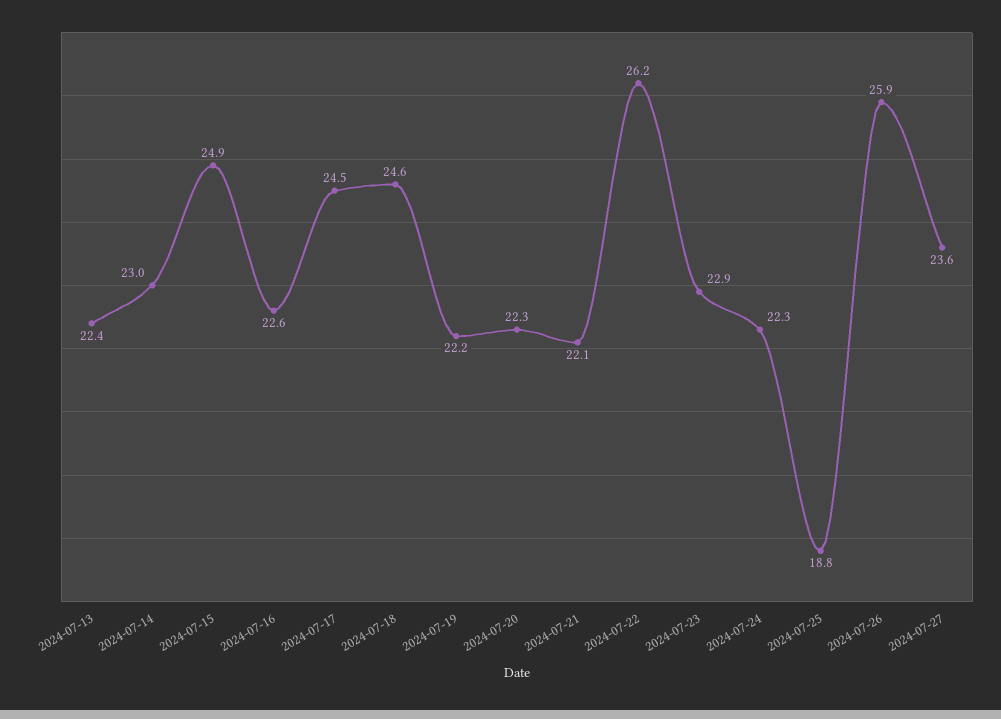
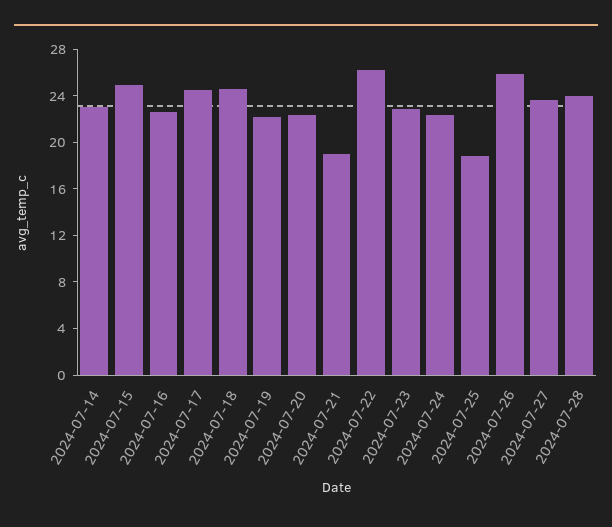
2024-07-13: 22.4 -> none
2024-07-21: 22.1 -> 19
2024-07-28: none -> 24

